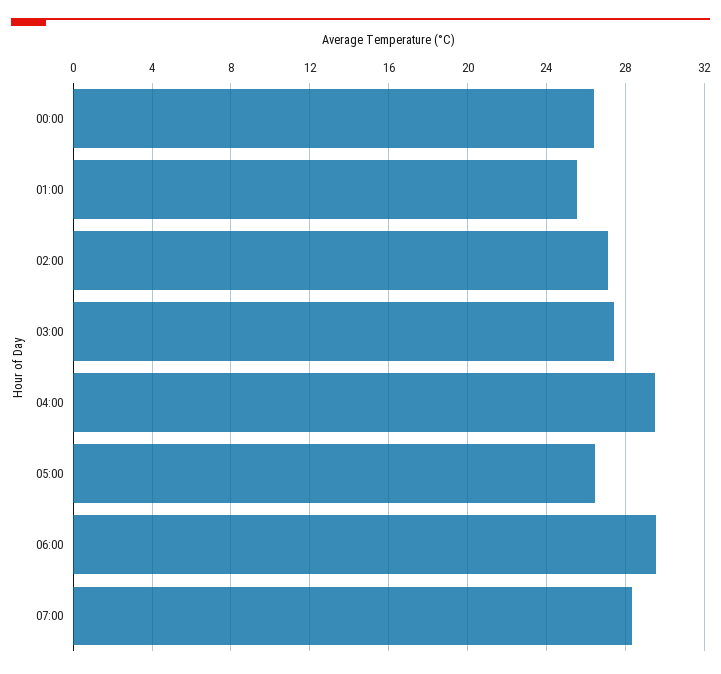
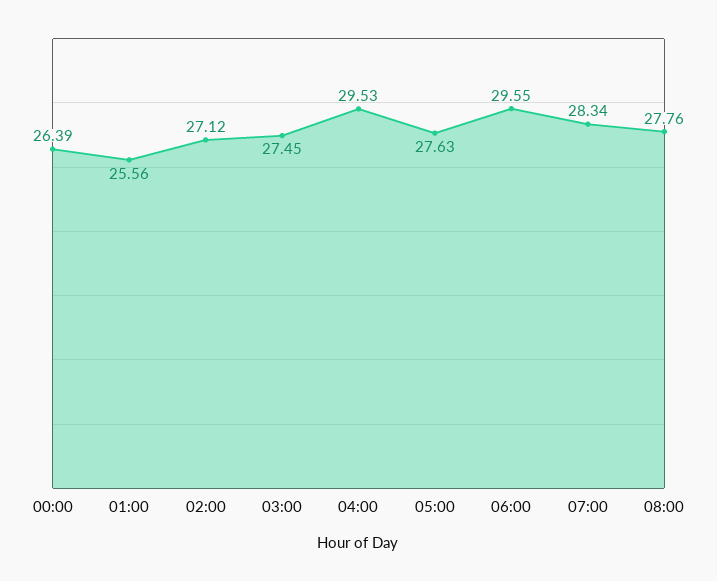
05:00: 26.5 -> 27.63
08:00: none -> 27.76

